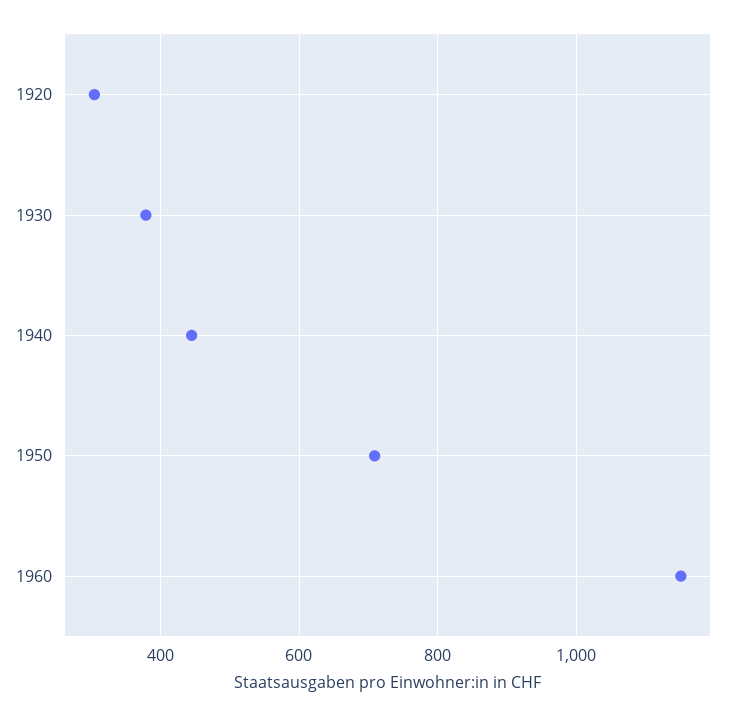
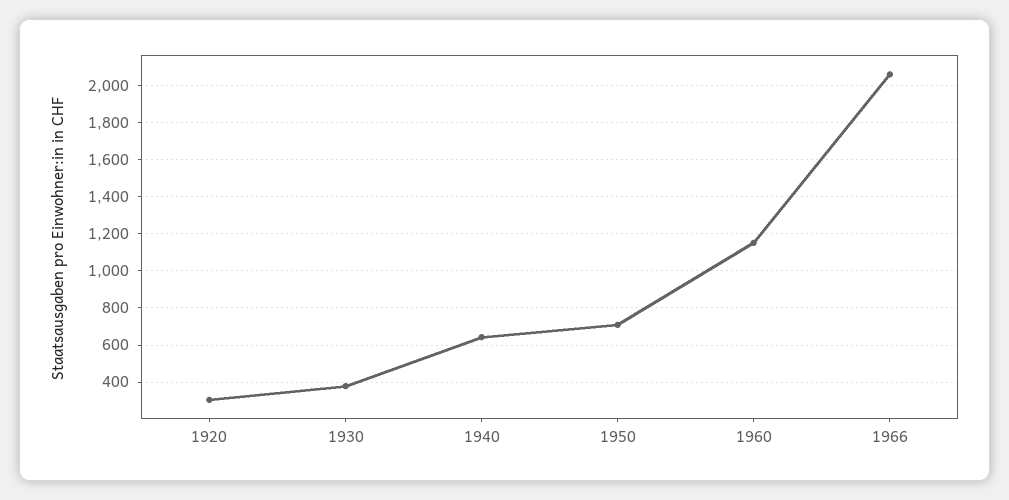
1940: 440 -> 650
1966: none -> 2050

